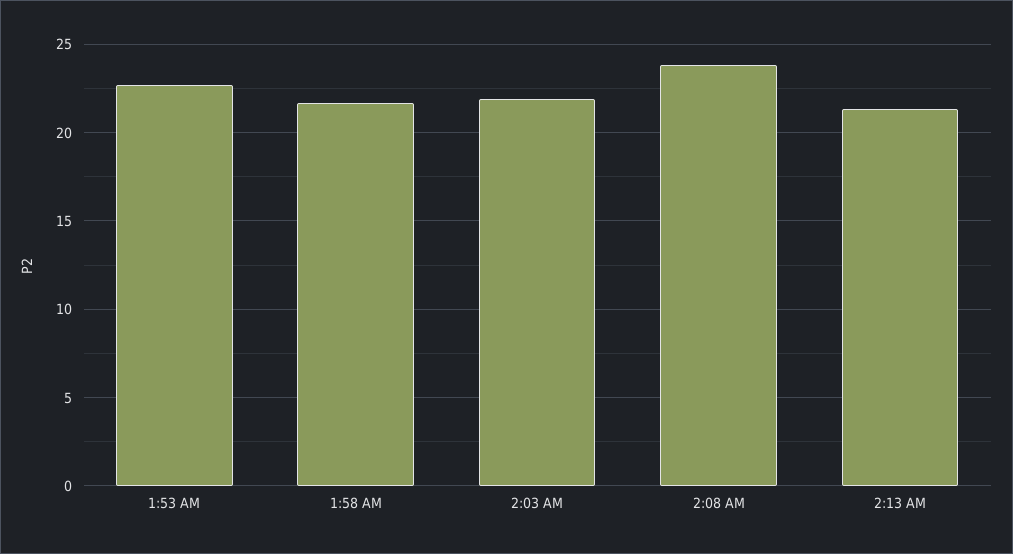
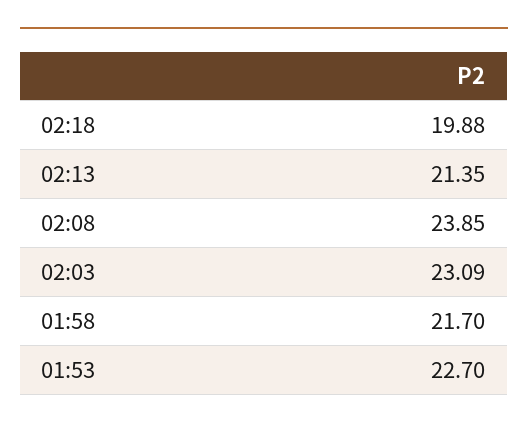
2:03 AM: 22 -> 23.09
02:18: none -> 19.88

